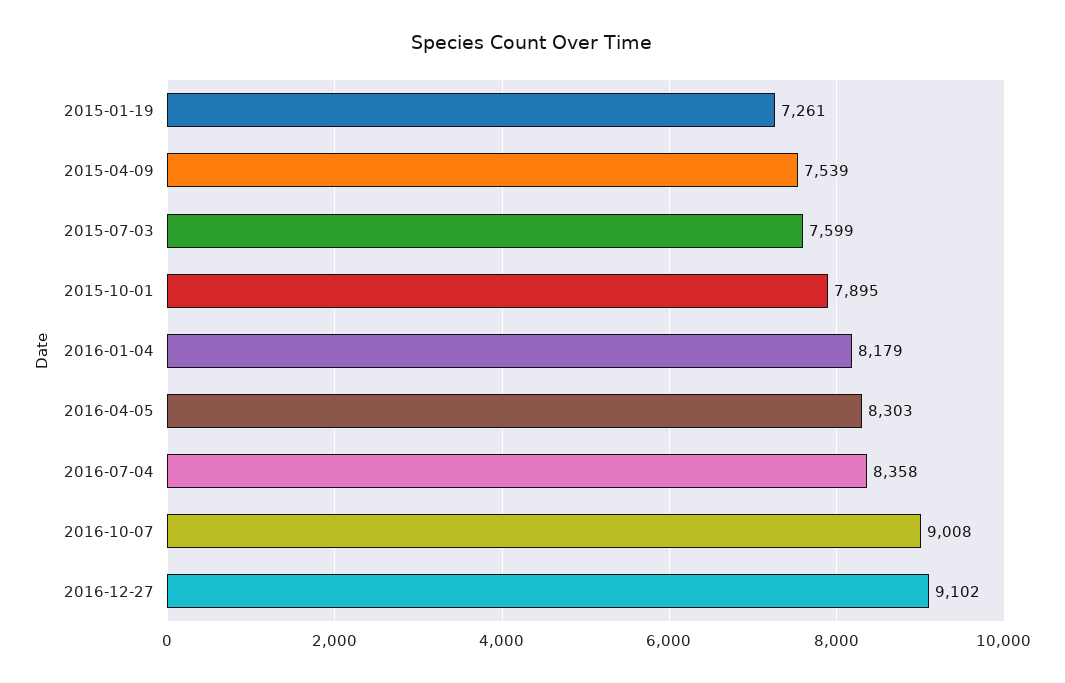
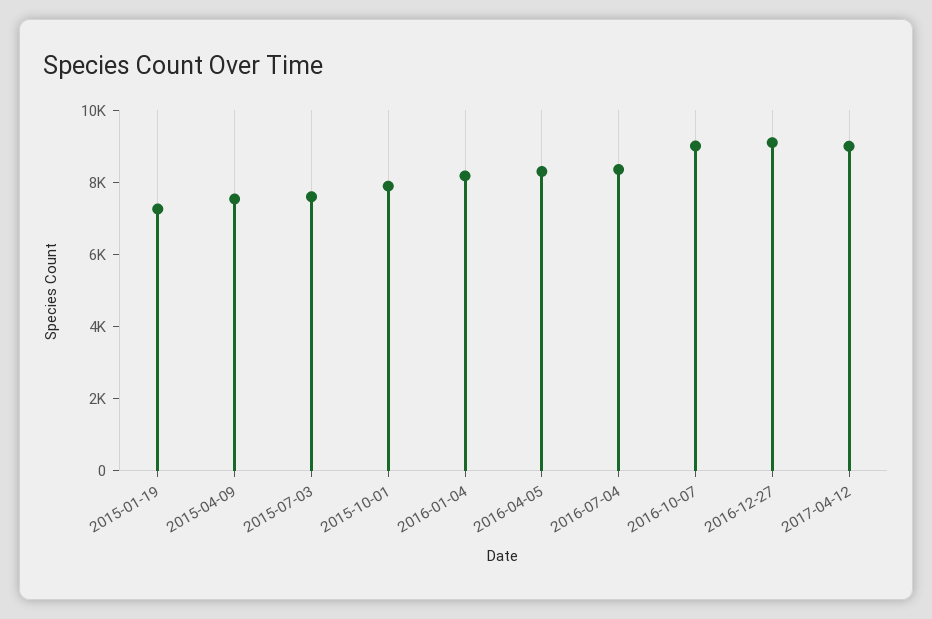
2017-04-12: none -> 9000

